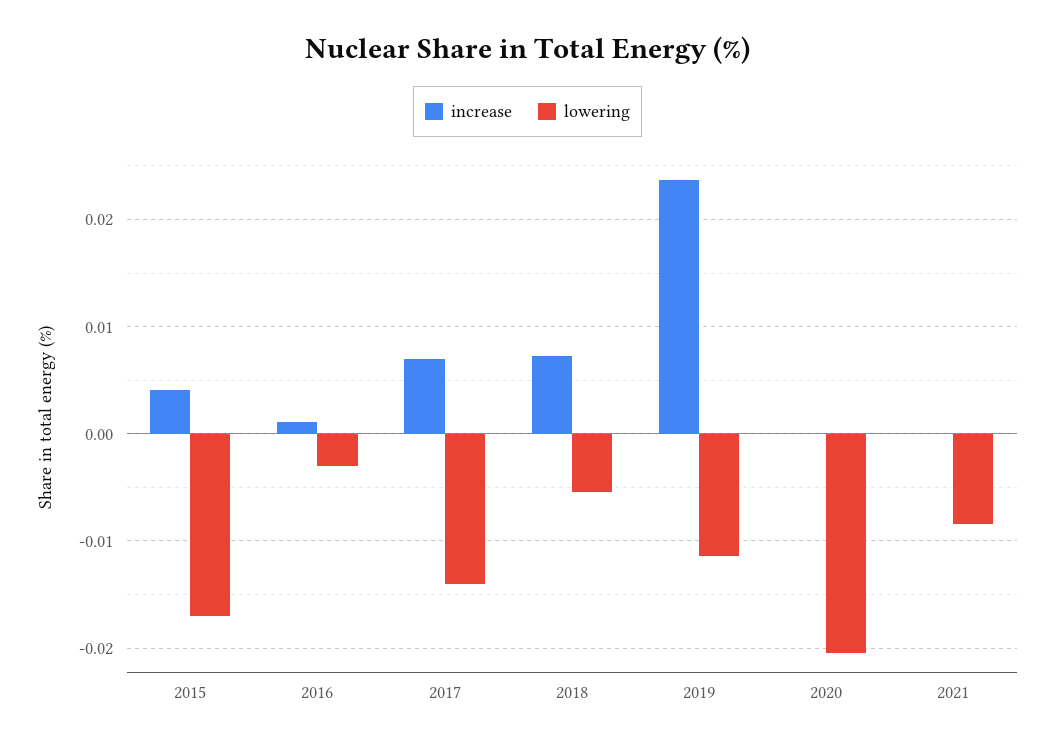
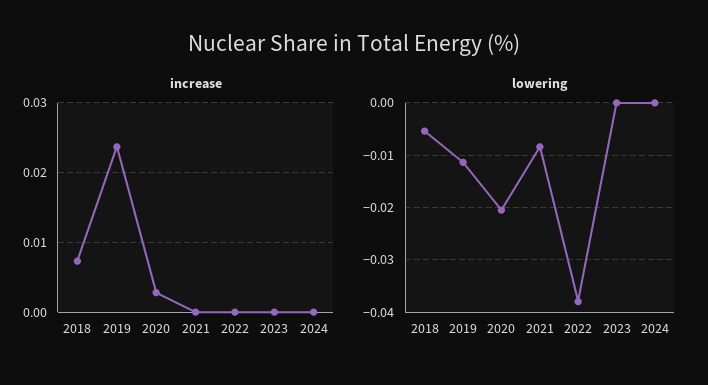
increase, 2015: 0.004 -> none
lowering, 2015: -0.017 -> none
increase, 2016: 0.001 -> none
lowering, 2016: -0.003 -> none
increase, 2017: 0.007 -> none
lowering, 2017: -0.014 -> none
increase, 2020: 0 -> 0.003
increase, 2022: none -> 0
increase, 2023: none -> 0
increase, 2024: none -> 0
lowering, 2022: none -> -0.038
lowering, 2023: none -> 0
lowering, 2024: none -> 0

